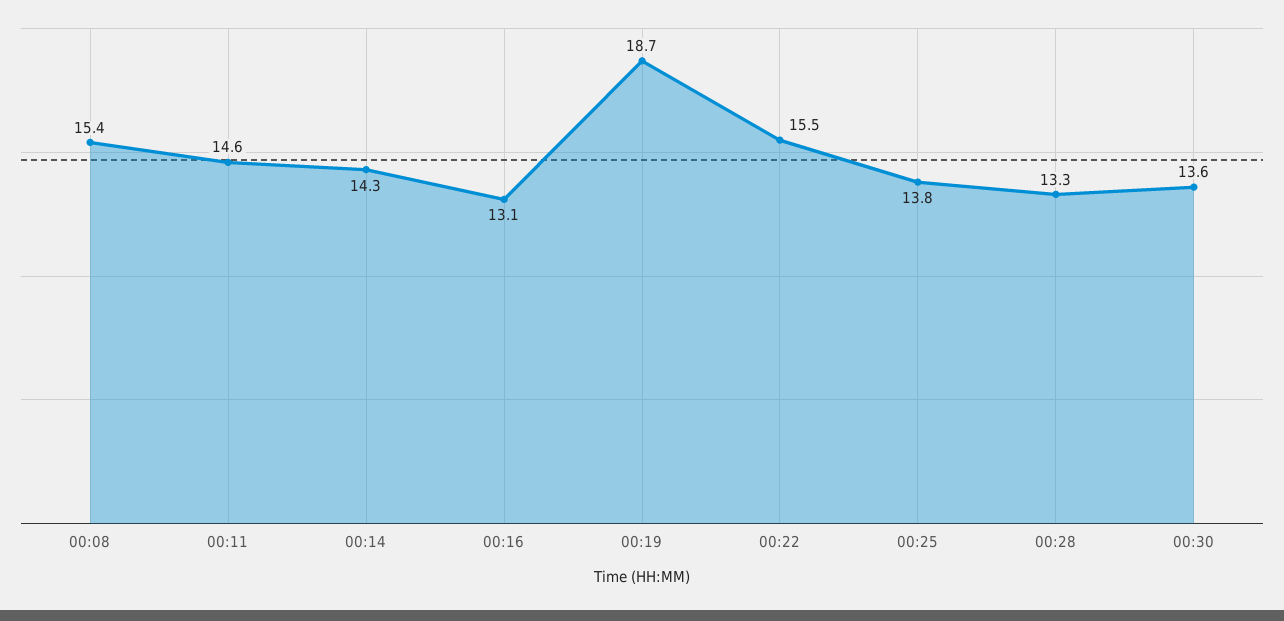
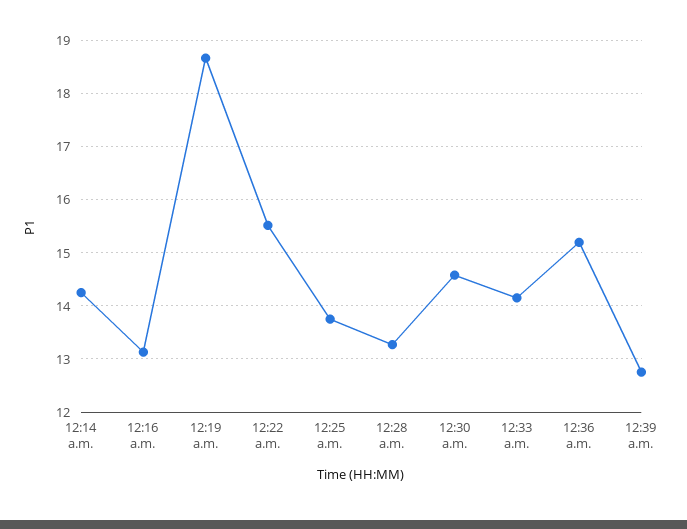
00:08: 15.4 -> none
00:11: 14.6 -> none
00:30: 13.6 -> 14.6
12:33 a.m.: none -> 14.2
12:36 a.m.: none -> 15.2
12:39 a.m.: none -> 12.8

